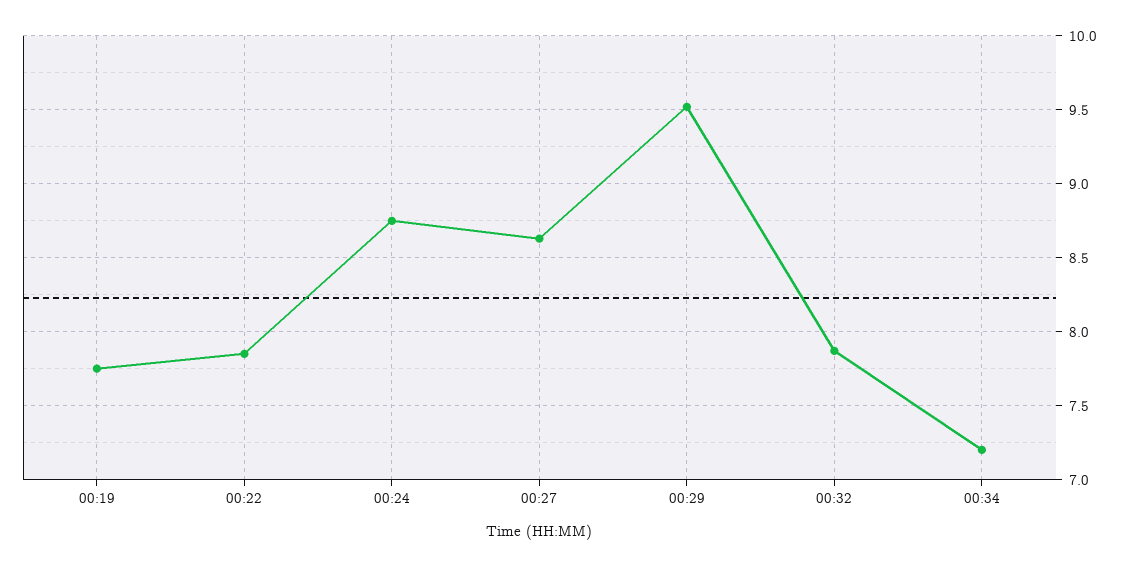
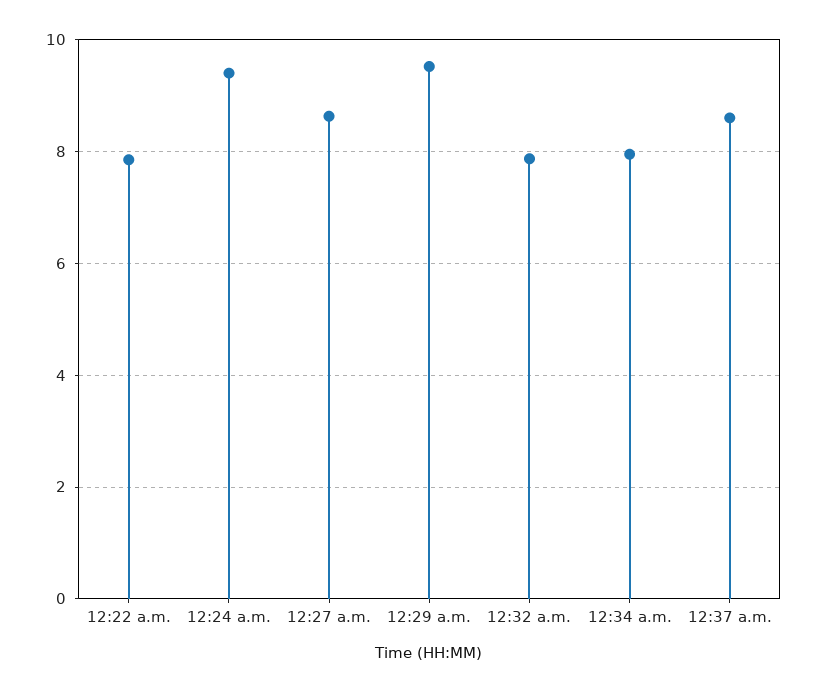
00:19: 7.75 -> none
00:24: 8.75 -> 9.4
00:34: 7.2 -> 8
12:37 a.m.: none -> 8.6

